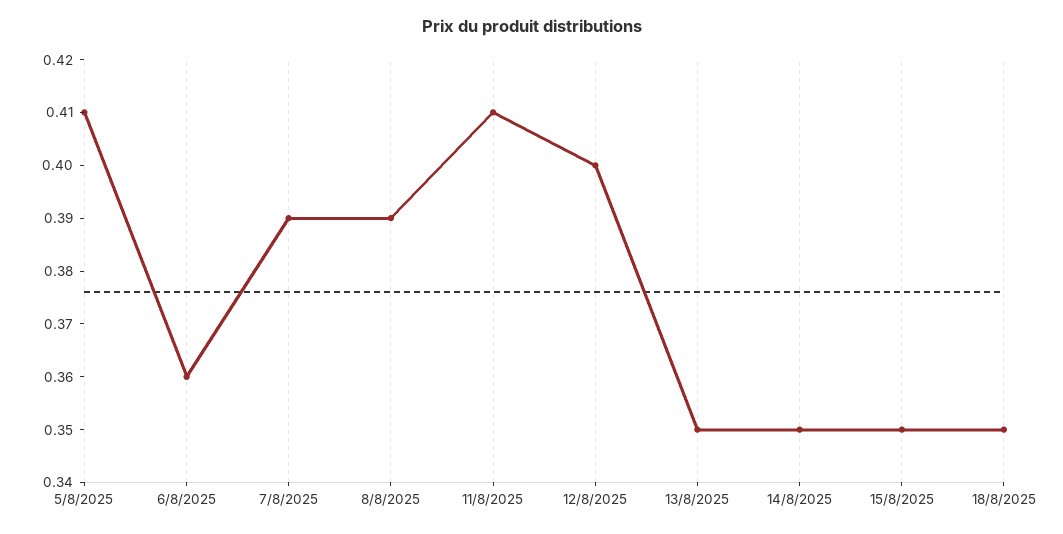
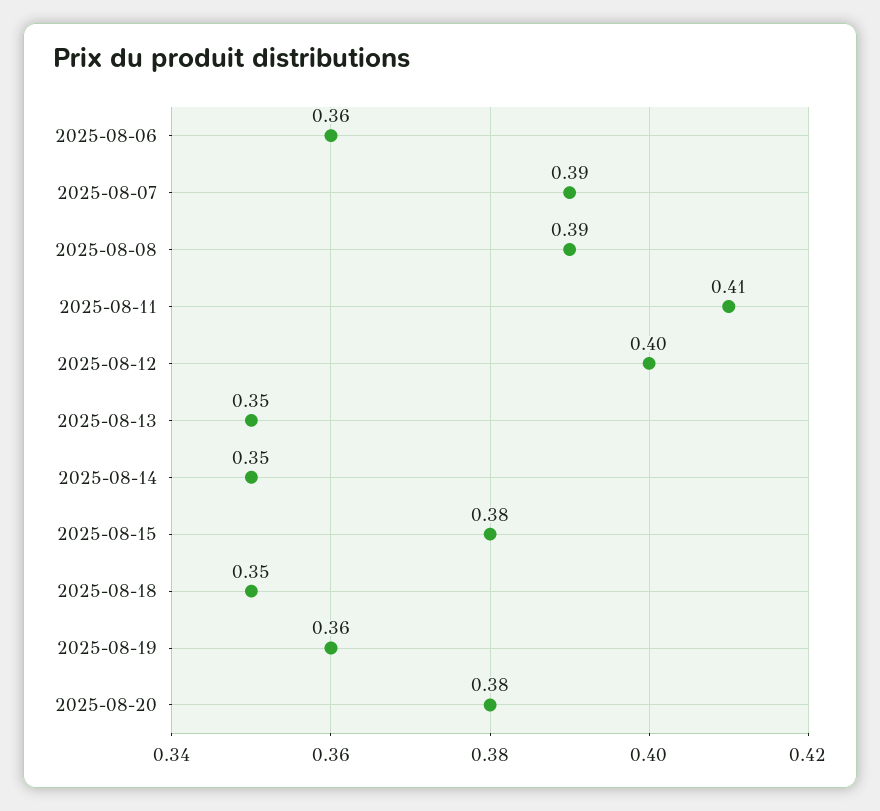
5/8/2025: 0.41 -> none
15/8/2025: 0.35 -> 0.38
2025-08-19: none -> 0.36
2025-08-20: none -> 0.38

